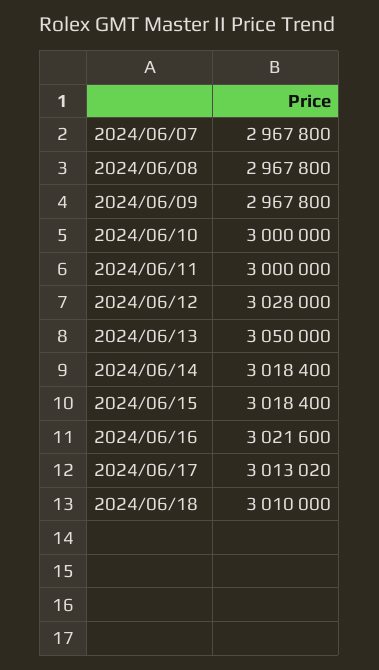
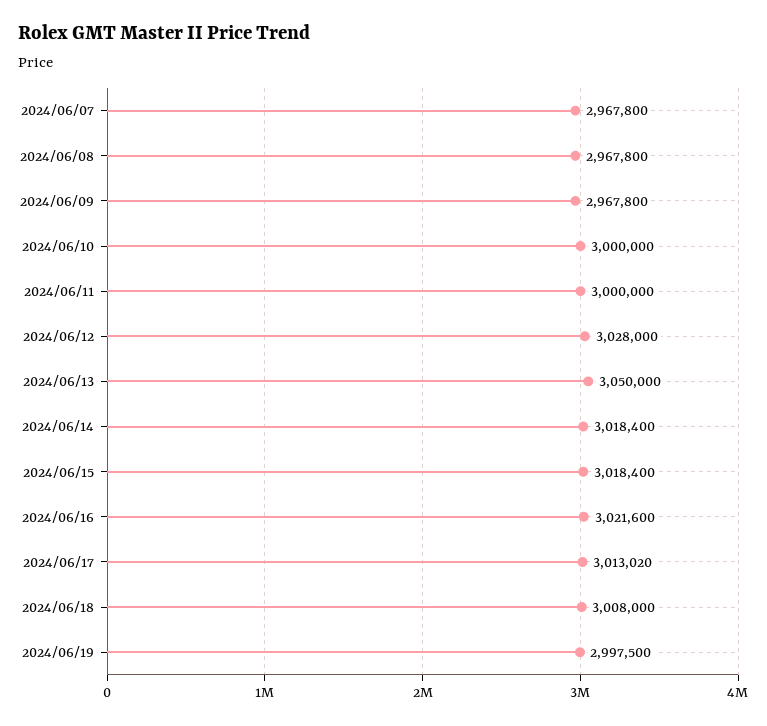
2024/06/18: 3010000 -> 3008000
2024/06/19: none -> 2997500

